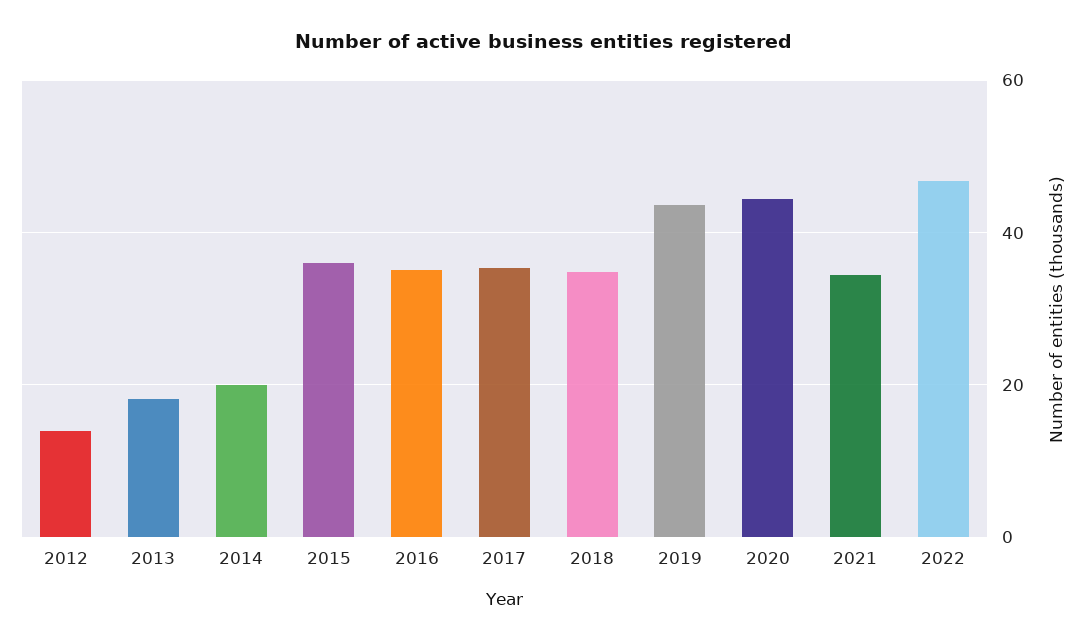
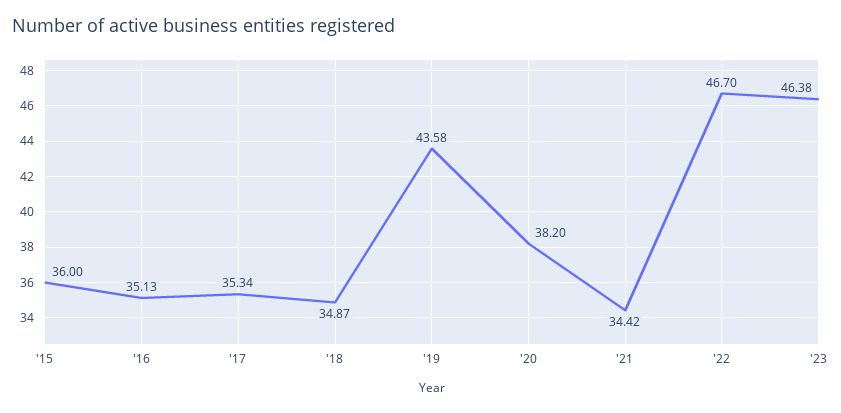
2012: 14 -> none
2013: 18 -> none
2014: 20 -> none
2020: 44 -> 38.2
'23: none -> 46.38

